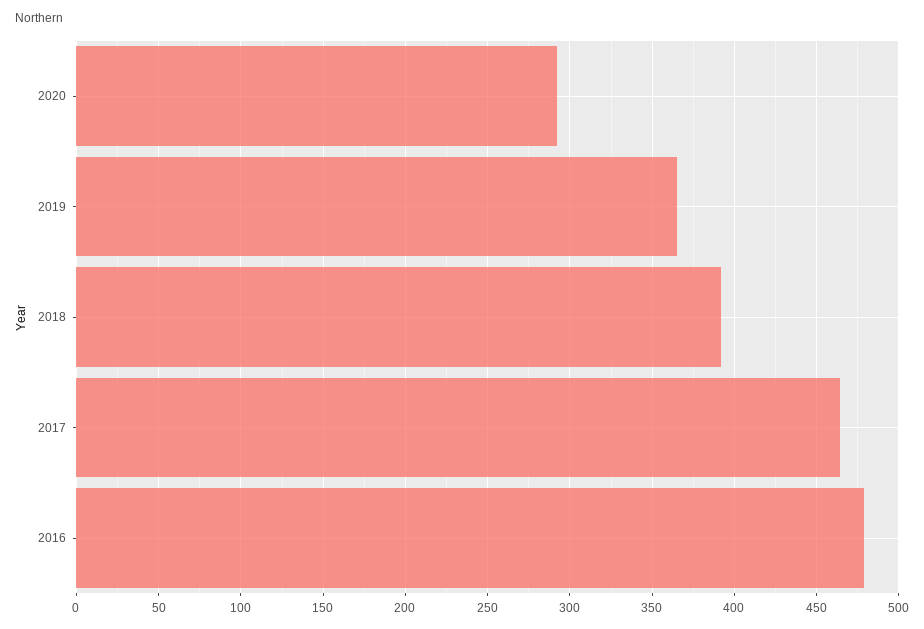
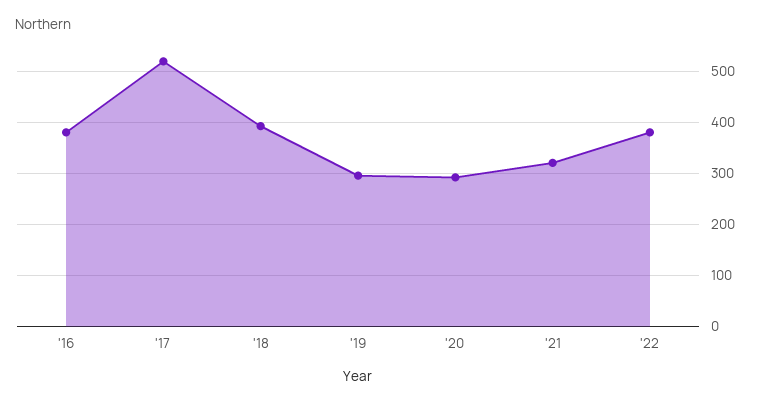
2019: 365 -> 300
2017: 465 -> 520
2016: 480 -> 380
'21: none -> 320
'22: none -> 380

